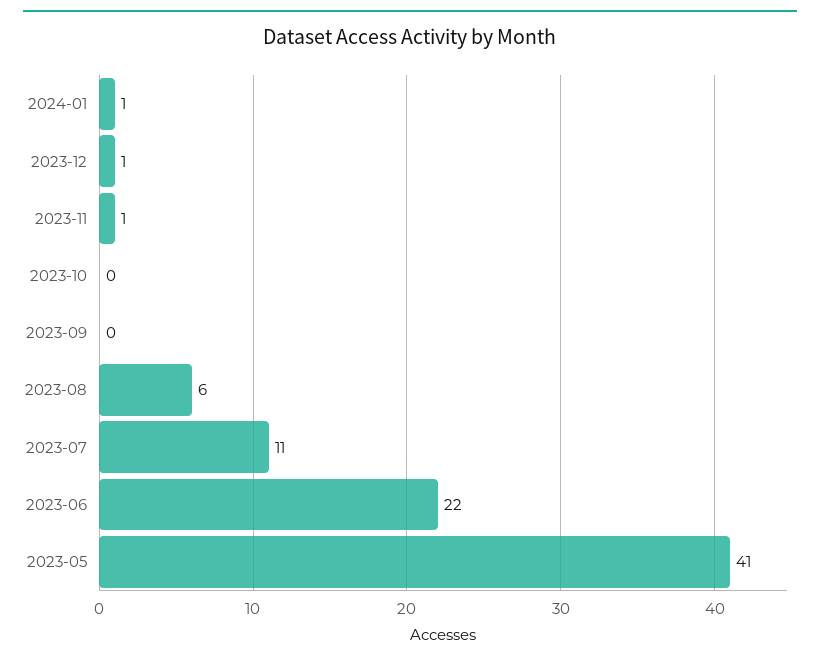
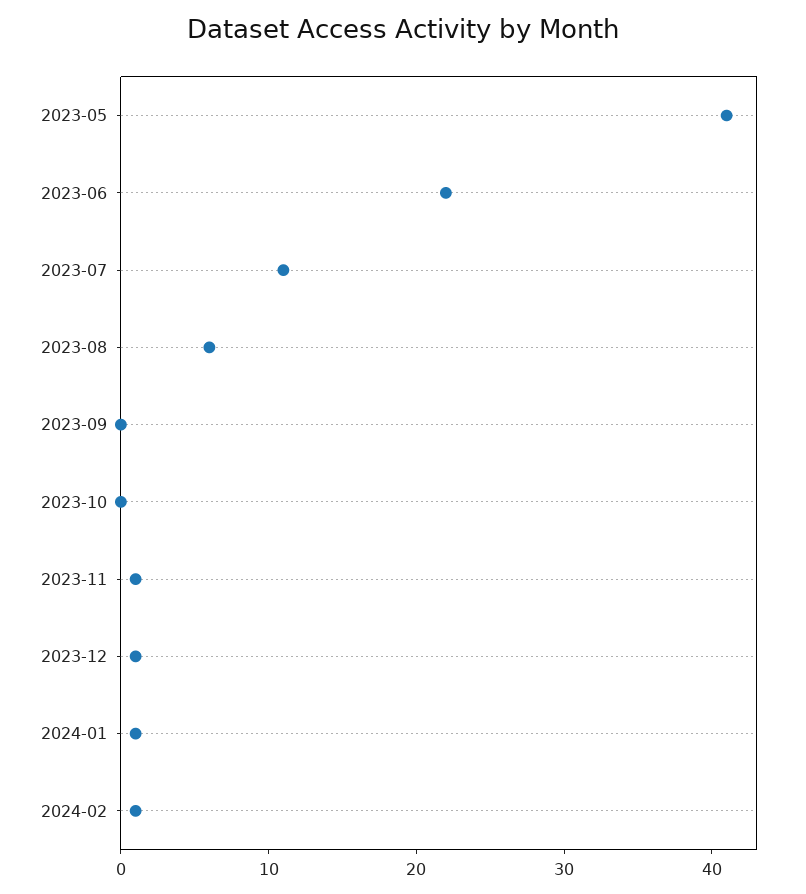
2024-02: none -> 1

